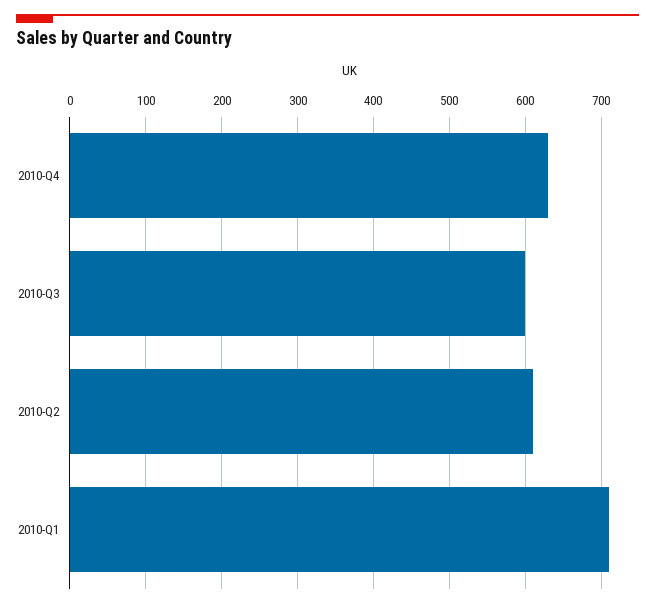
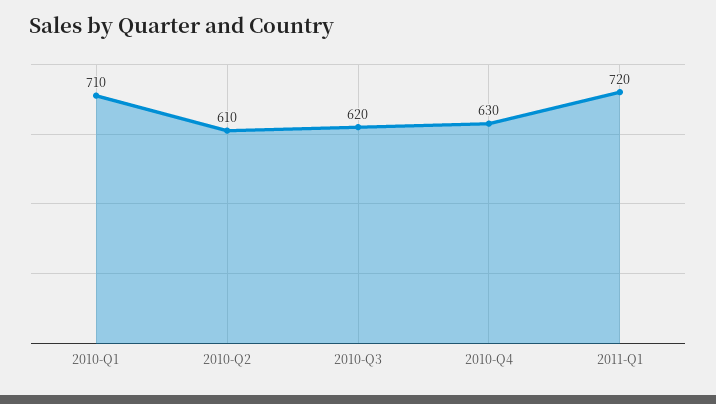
2010-Q3: 600 -> 620
2011-Q1: none -> 720

